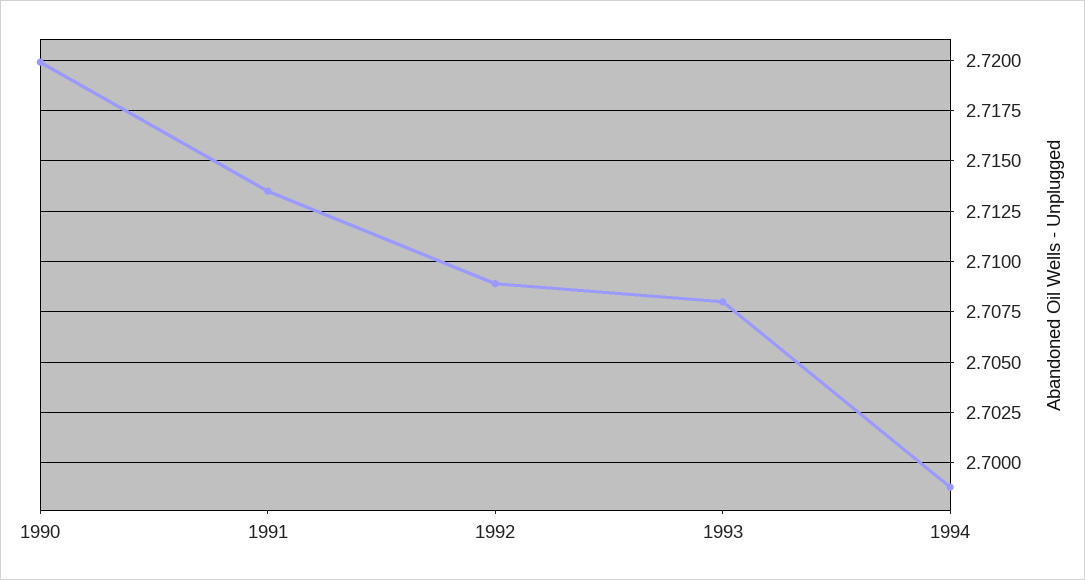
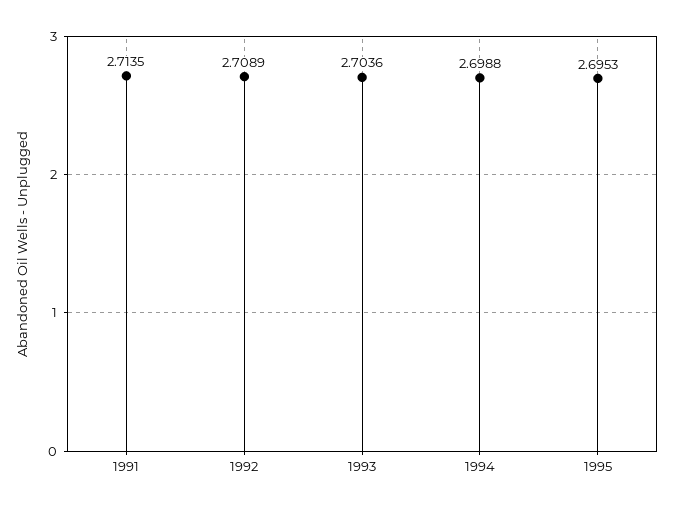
1990: 2.72 -> none
1993: 2.708 -> 2.7036
1995: none -> 2.6953

